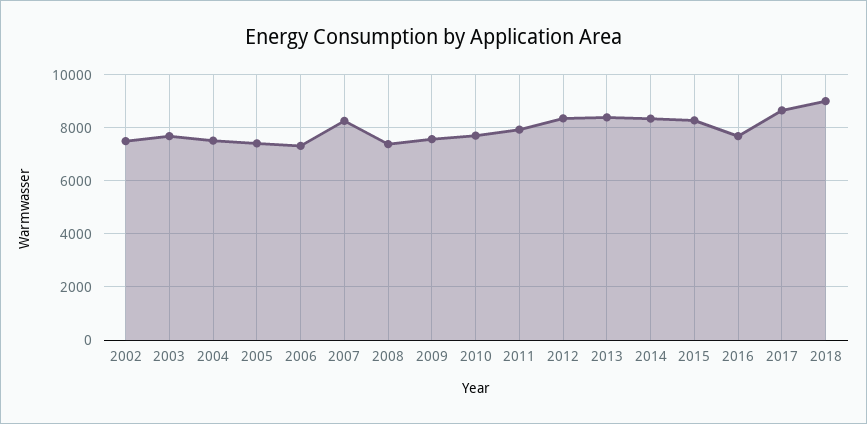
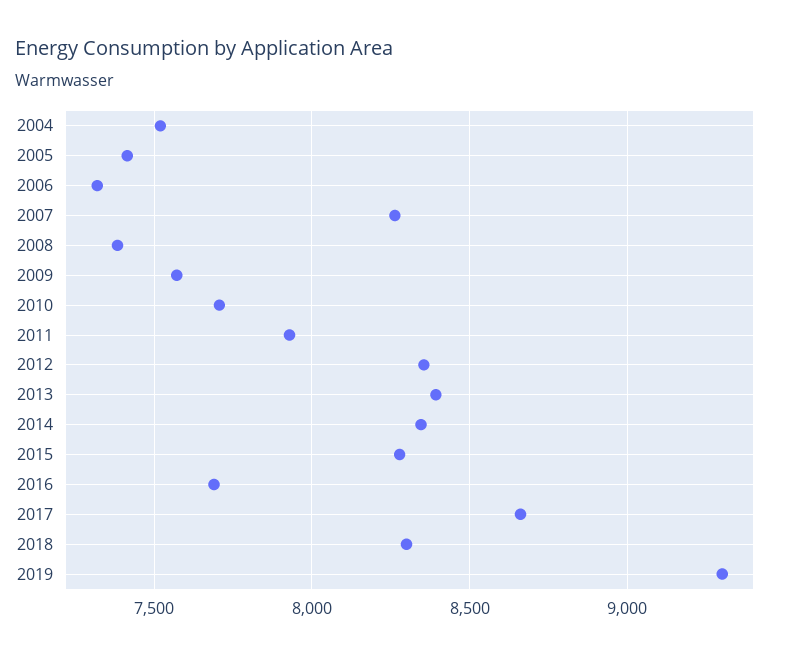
2002: 7500 -> none
2003: 7750 -> none
2018: 9000 -> 8300
2019: none -> 9300

